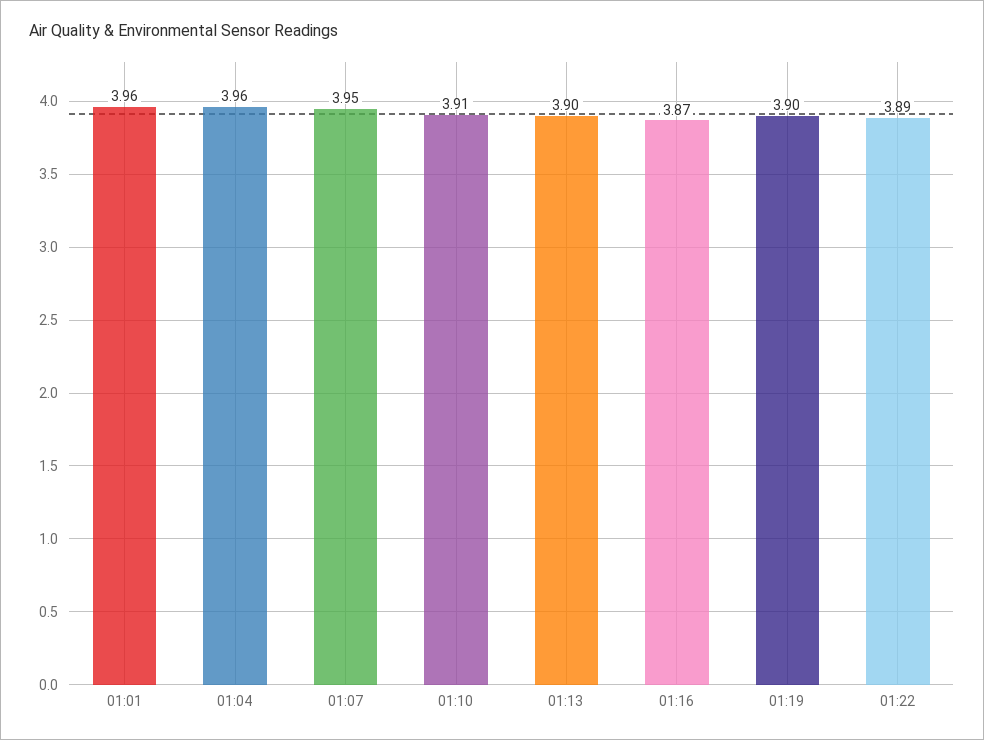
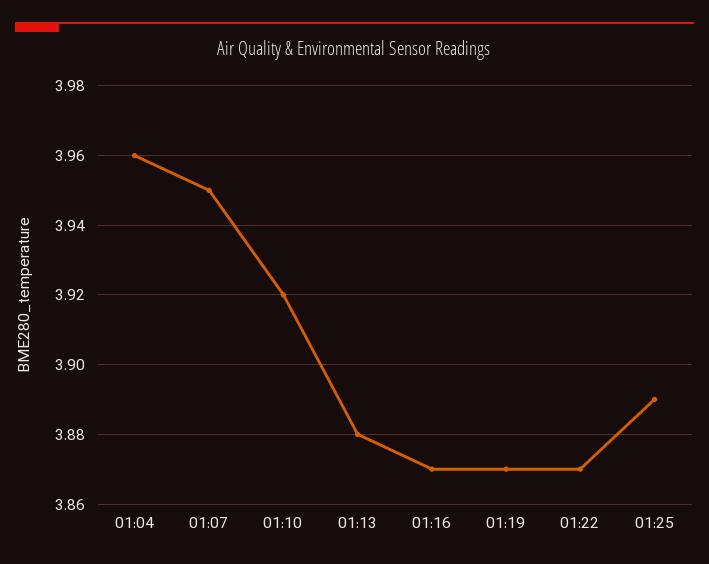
01:01: 3.96 -> none
01:10: 3.91 -> 3.92
01:13: 3.9 -> 3.88
01:19: 3.9 -> 3.87
01:22: 3.89 -> 3.87
01:25: none -> 3.89

